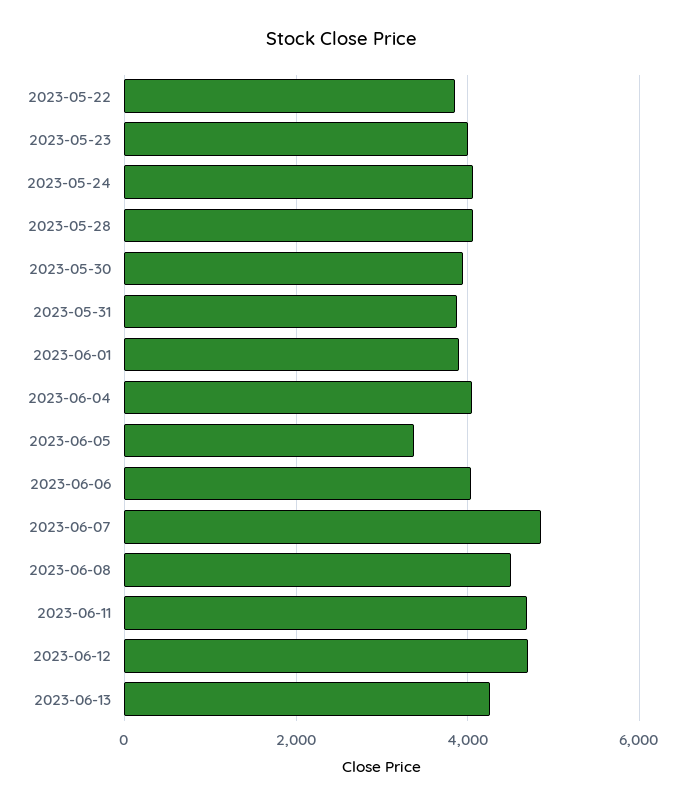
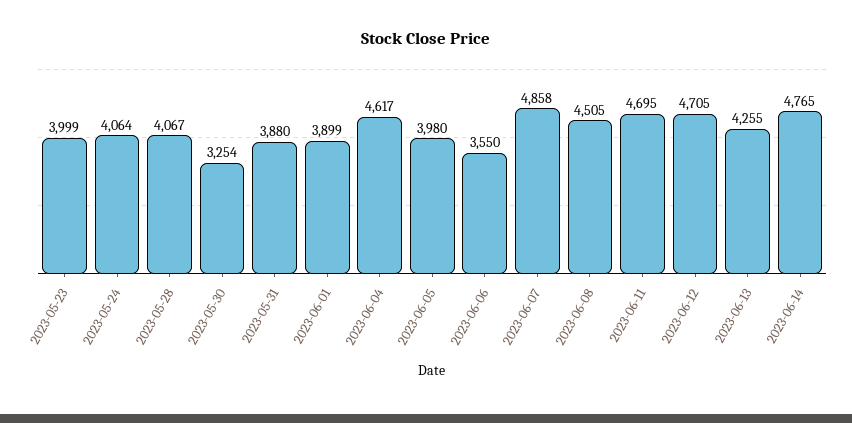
2023-05-22: 3800 -> none
2023-05-30: 4000 -> 3254
2023-06-04: 4000 -> 4617
2023-06-05: 3400 -> 3980
2023-06-06: 4000 -> 3550
2023-06-14: none -> 4765

